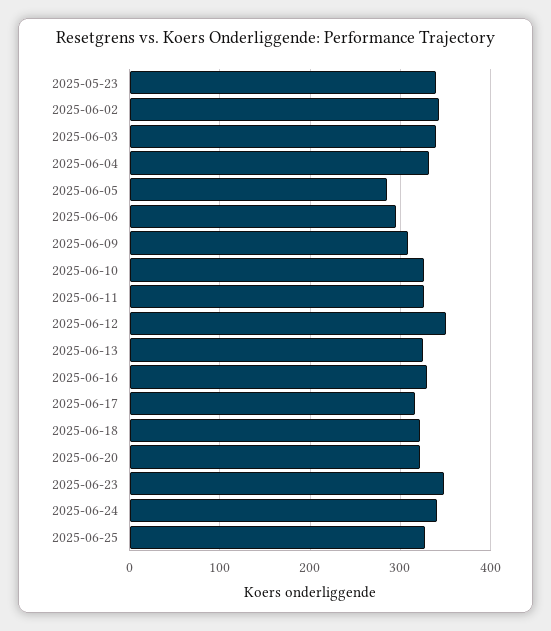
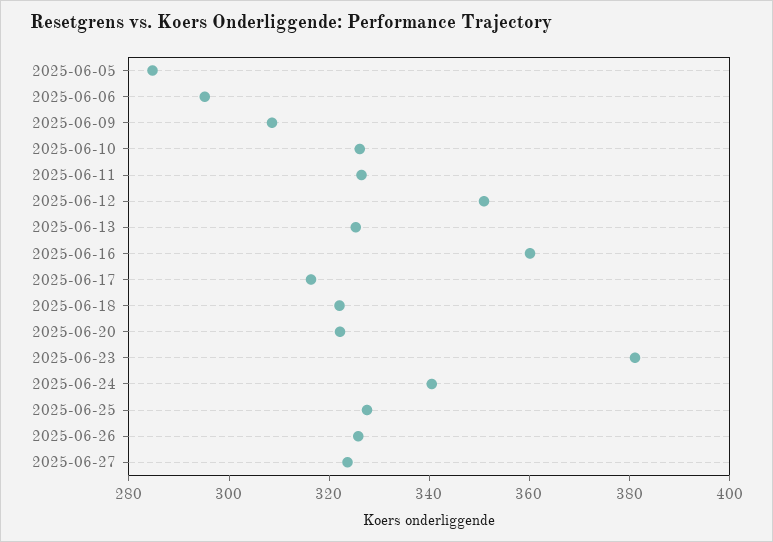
2025-05-23: 340 -> none
2025-06-02: 340 -> none
2025-06-03: 340 -> none
2025-06-04: 330 -> none
2025-06-16: 330 -> 360
2025-06-23: 350 -> 380
2025-06-26: none -> 325
2025-06-27: none -> 325

